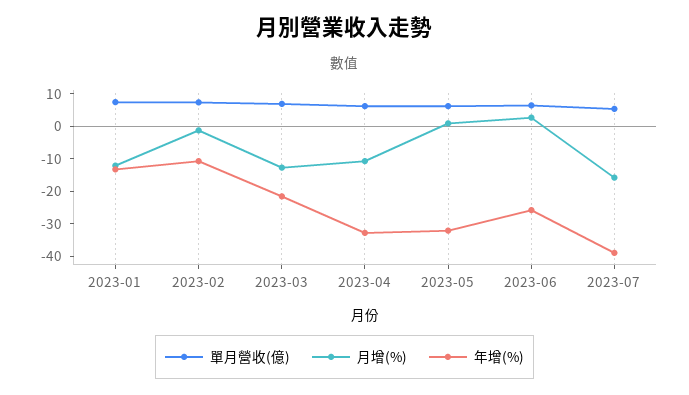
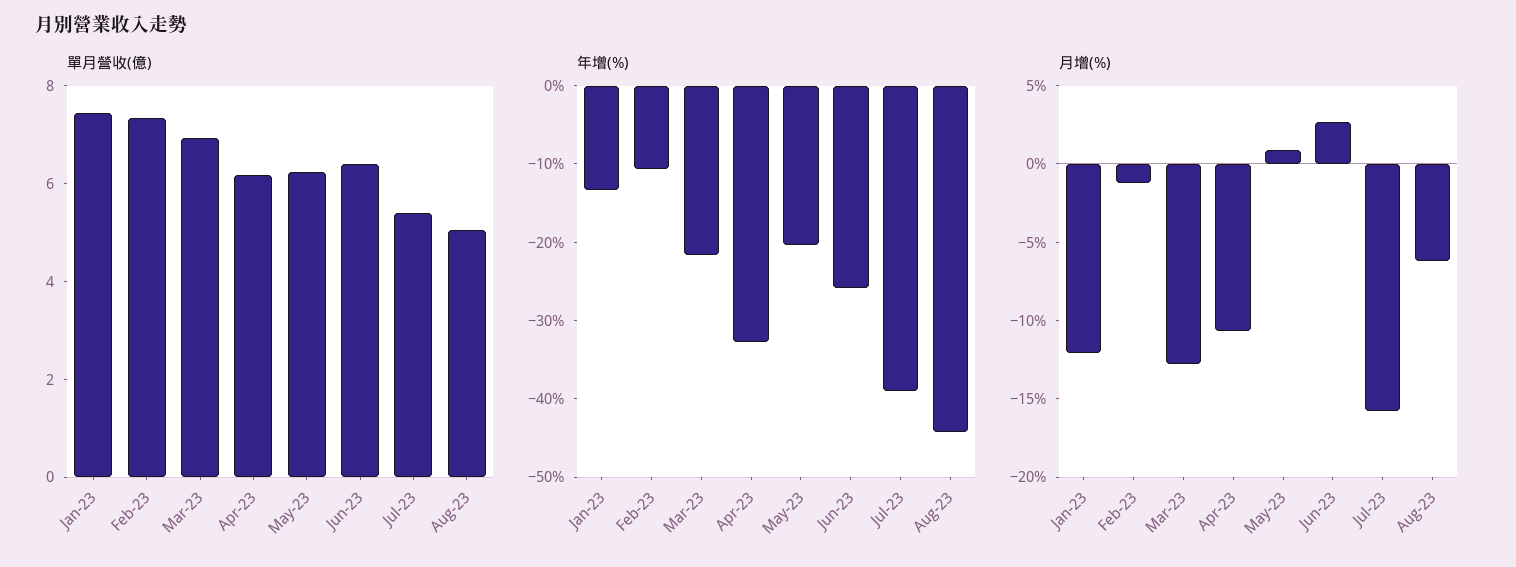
年增(%), 2023-05: -32.5 -> -20
單月營收(億), Aug-23: none -> 5
年增(%), Aug-23: none -> -44
月增(%), Aug-23: none -> -6

